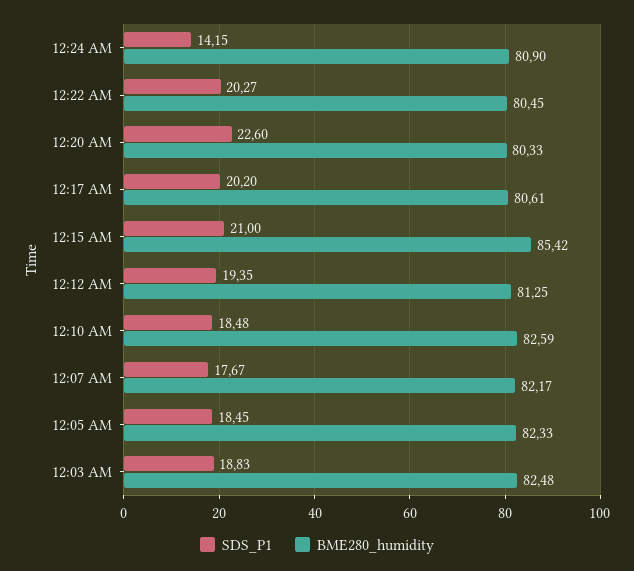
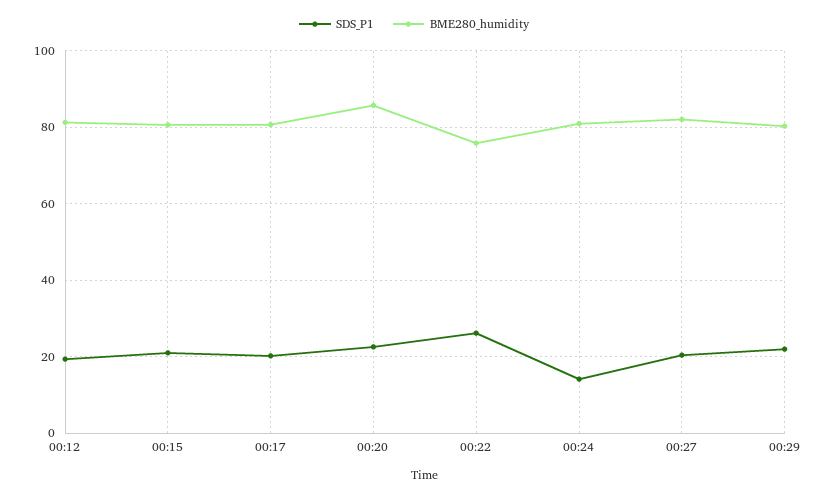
SDS_P1, 12:22 AM: 20.27 -> 26
BME280_humidity, 12:22 AM: 80.45 -> 76
BME280_humidity, 12:20 AM: 80.33 -> 86
BME280_humidity, 12:15 AM: 85.42 -> 80
SDS_P1, 12:10 AM: 18.48 -> none
BME280_humidity, 12:10 AM: 82.59 -> none
SDS_P1, 12:07 AM: 17.67 -> none
BME280_humidity, 12:07 AM: 82.17 -> none
SDS_P1, 12:05 AM: 18.45 -> none
BME280_humidity, 12:05 AM: 82.33 -> none
SDS_P1, 12:03 AM: 18.83 -> none
BME280_humidity, 12:03 AM: 82.48 -> none
SDS_P1, 00:27: none -> 20
BME280_humidity, 00:27: none -> 82
SDS_P1, 00:29: none -> 22
BME280_humidity, 00:29: none -> 80

